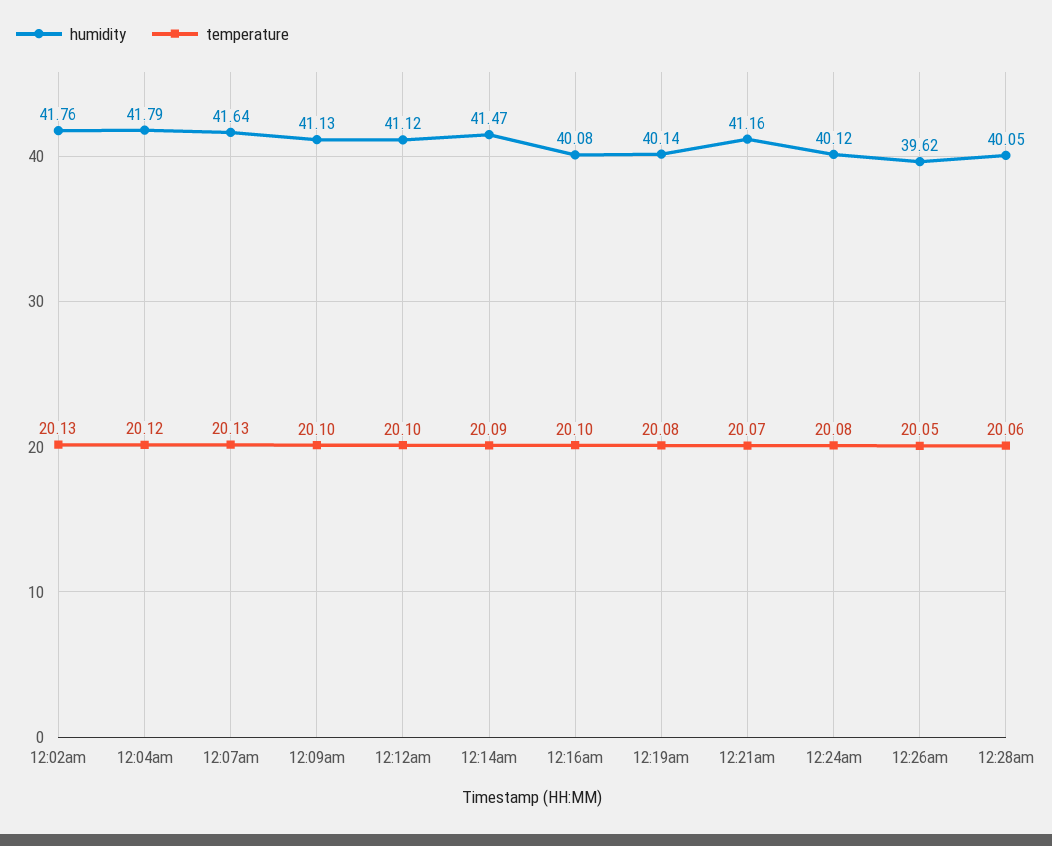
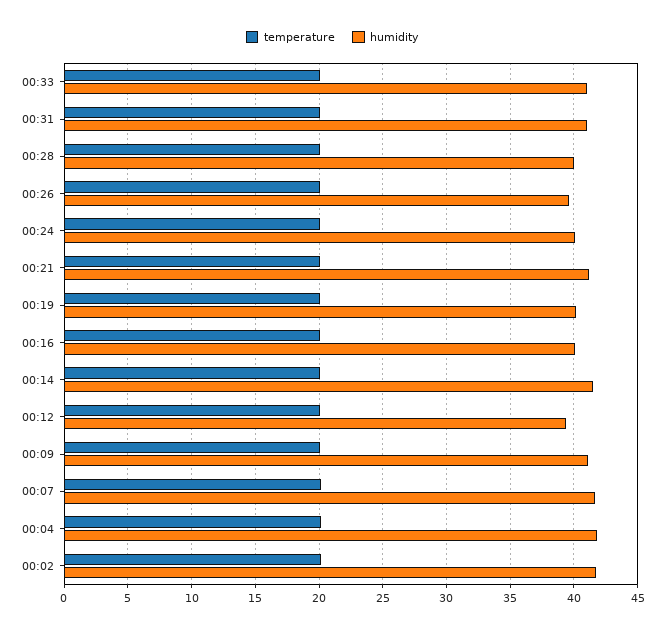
humidity, 12:12am: 41.12 -> 39.5
temperature, 00:33: none -> 20
humidity, 00:33: none -> 41
temperature, 00:31: none -> 20
humidity, 00:31: none -> 41

